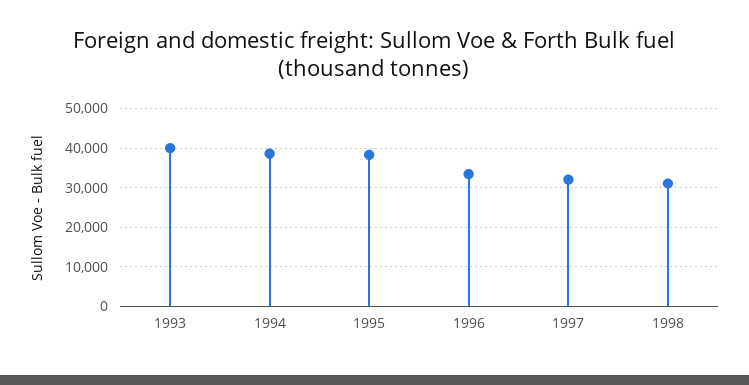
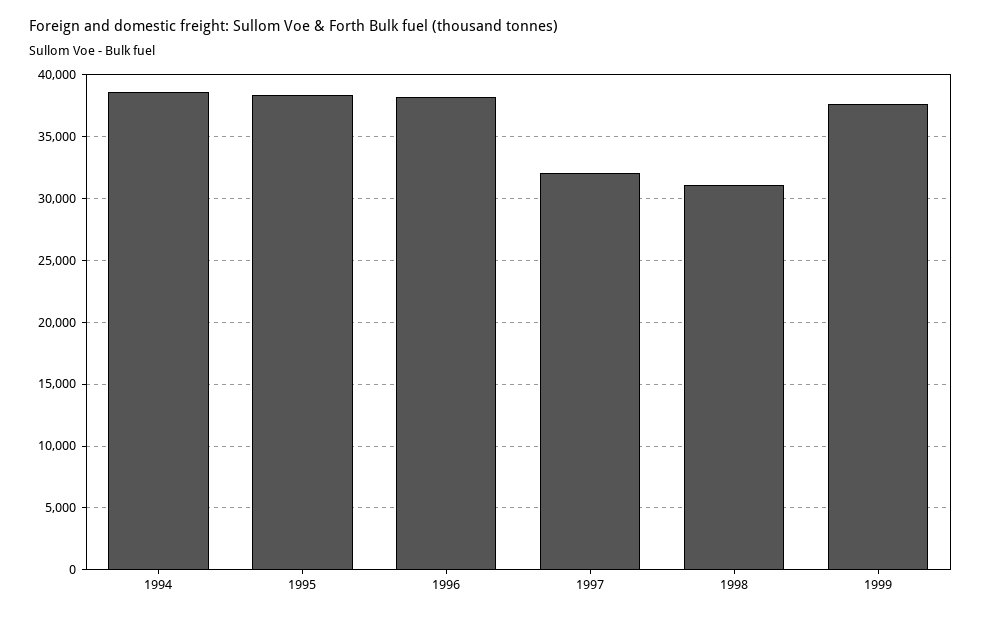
1993: 40000 -> none
1996: 34000 -> 38000
1999: none -> 37500

